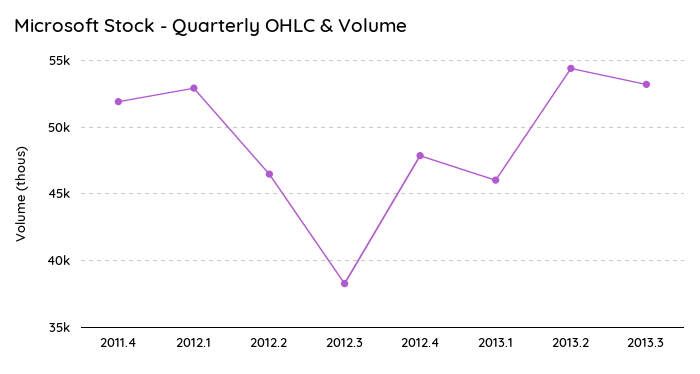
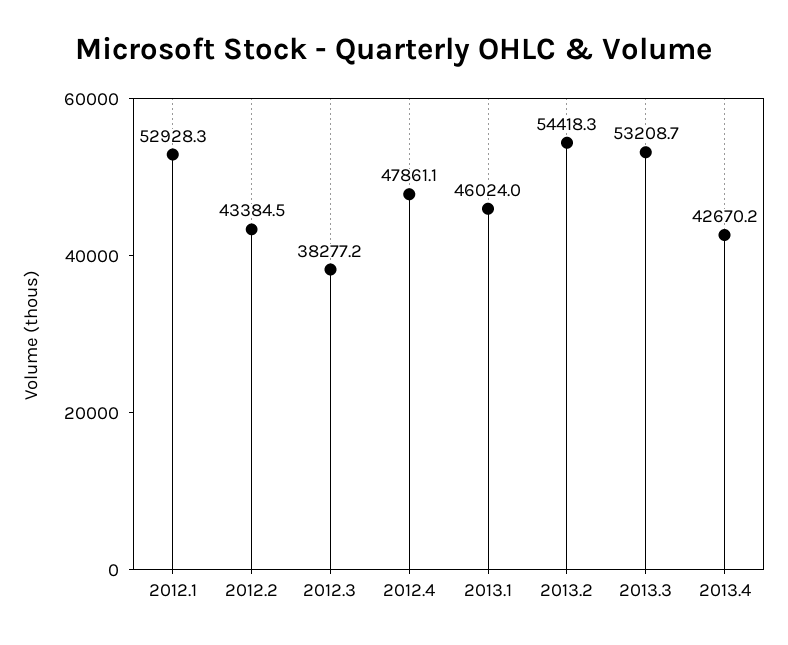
2011.4: 52000 -> none
2012.2: 46500 -> 43384.5
2013.4: none -> 42670.2

